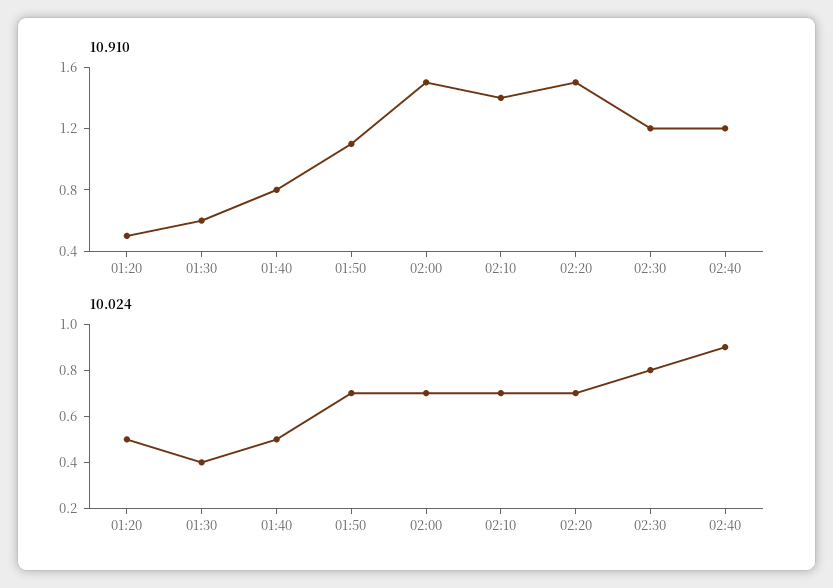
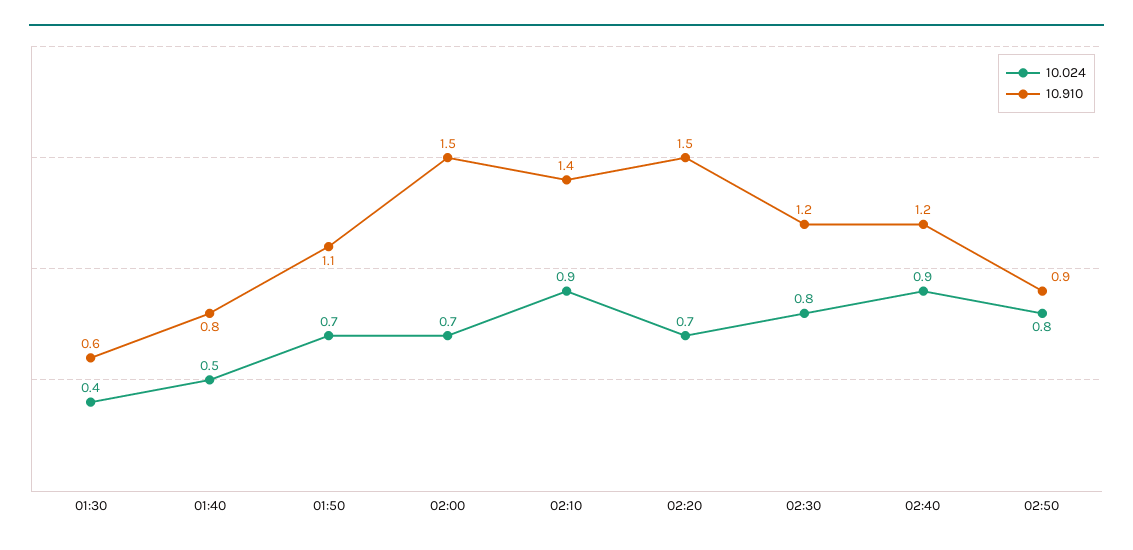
10.910, 01:20: 0.5 -> none
10.024, 01:20: 0.5 -> none
10.024, 02:10: 0.7 -> 0.9
10.024, 02:50: none -> 0.8
10.910, 02:50: none -> 0.9

